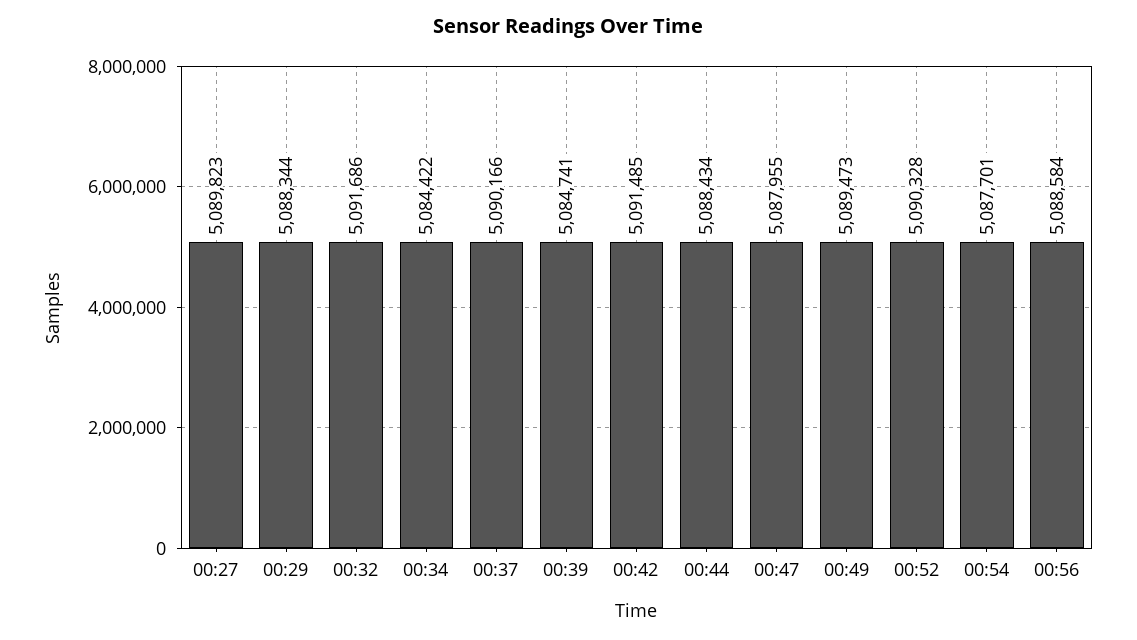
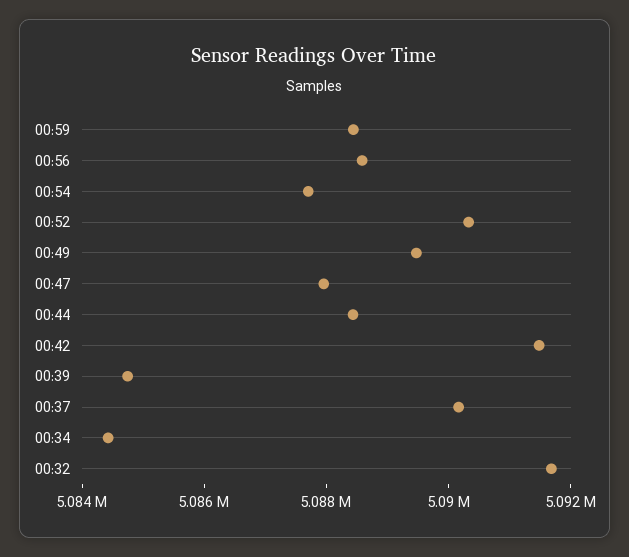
00:27: 5089823 -> none
00:29: 5088344 -> none
00:59: none -> 5088500

